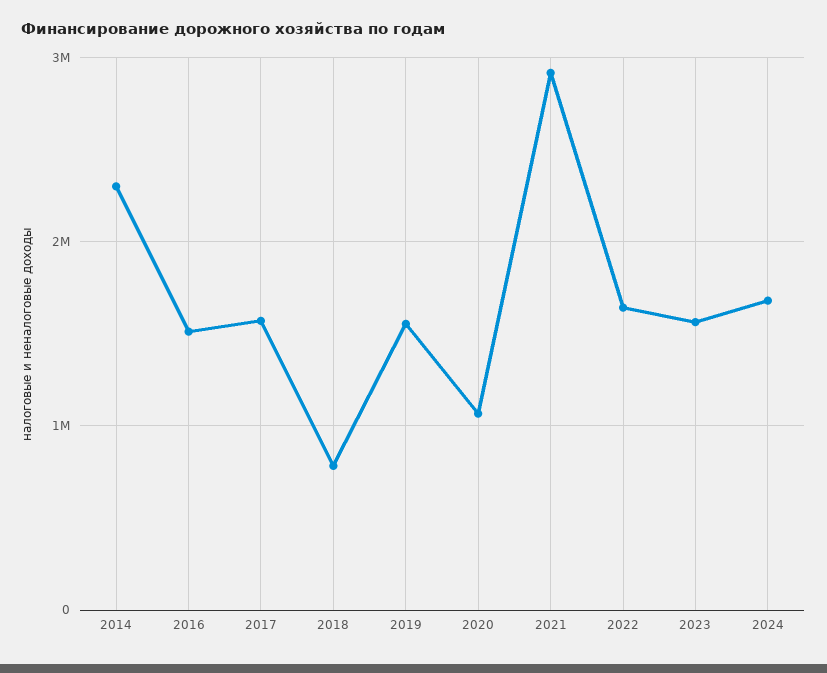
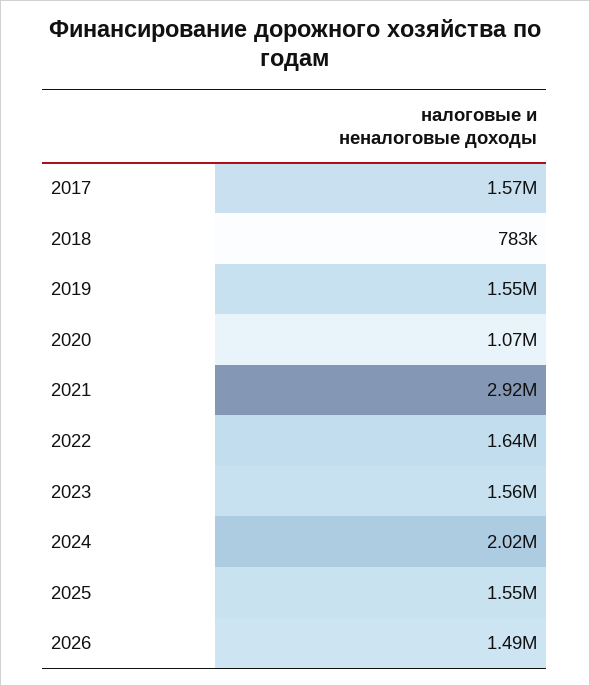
2014: 2300000 -> none
2016: 1500000 -> none
2024: 1700000 -> 2020000
2025: none -> 1550000
2026: none -> 1490000

